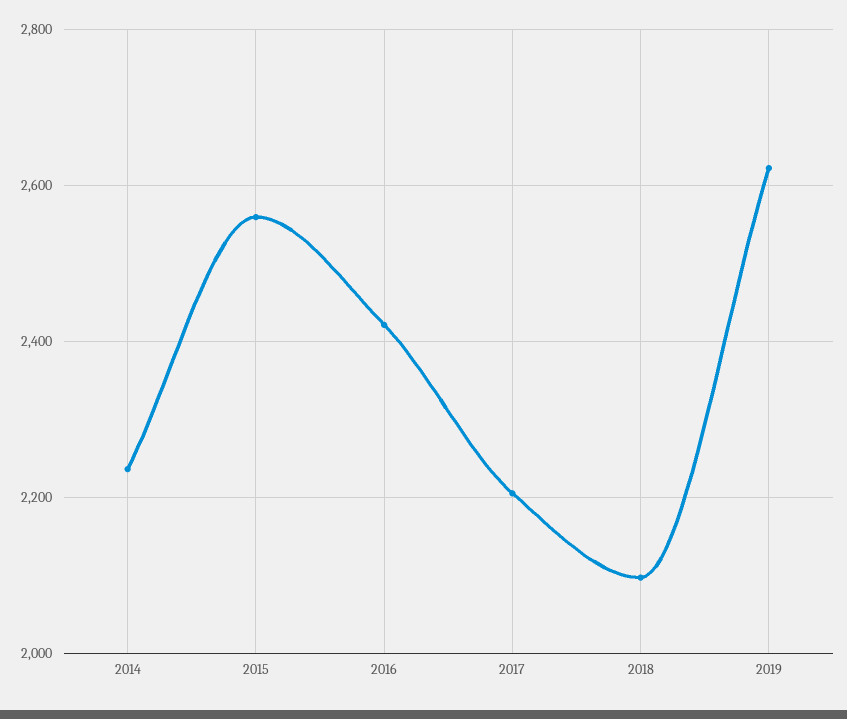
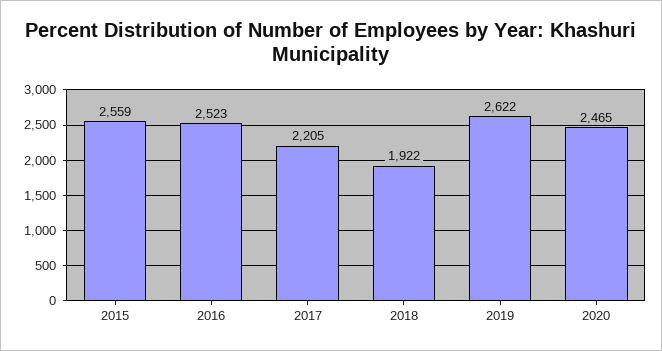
2014: 2240 -> none
2016: 2420 -> 2523
2018: 2100 -> 1922
2020: none -> 2465

